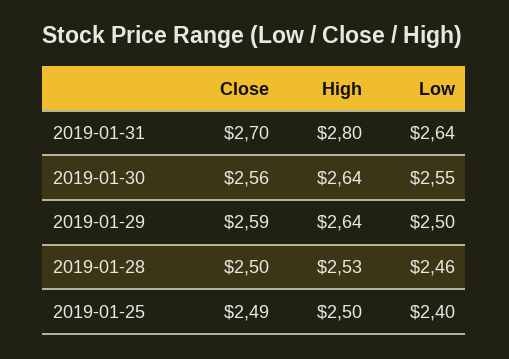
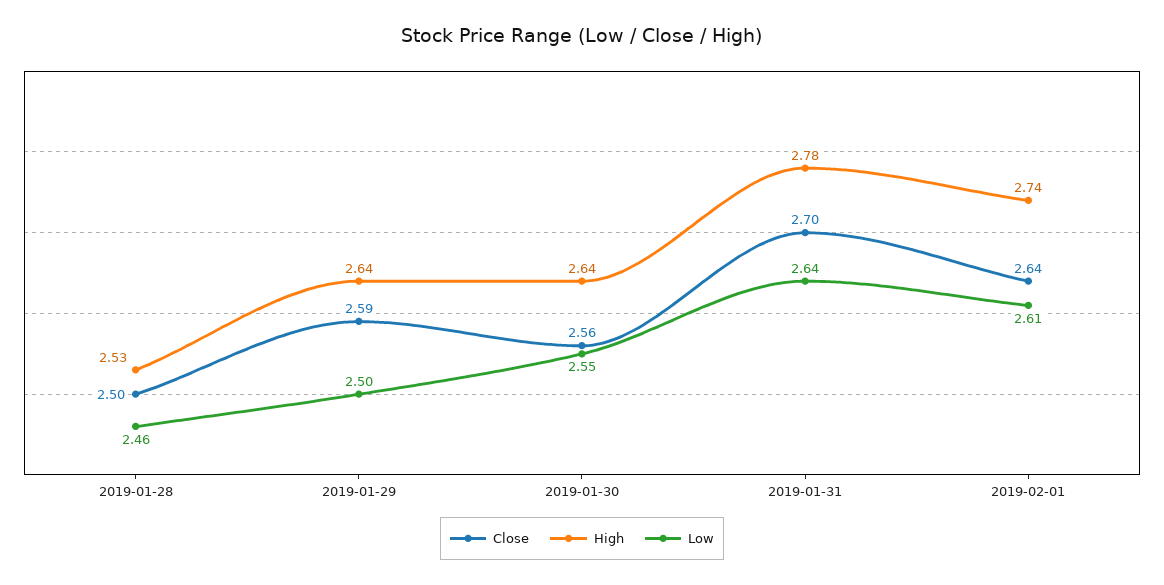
High, 2019-01-31: 2.8 -> 2.78
Close, 2019-01-25: 2.49 -> none
High, 2019-01-25: 2.5 -> none
Low, 2019-01-25: 2.4 -> none
Close, 2019-02-01: none -> 2.64
High, 2019-02-01: none -> 2.74
Low, 2019-02-01: none -> 2.61

